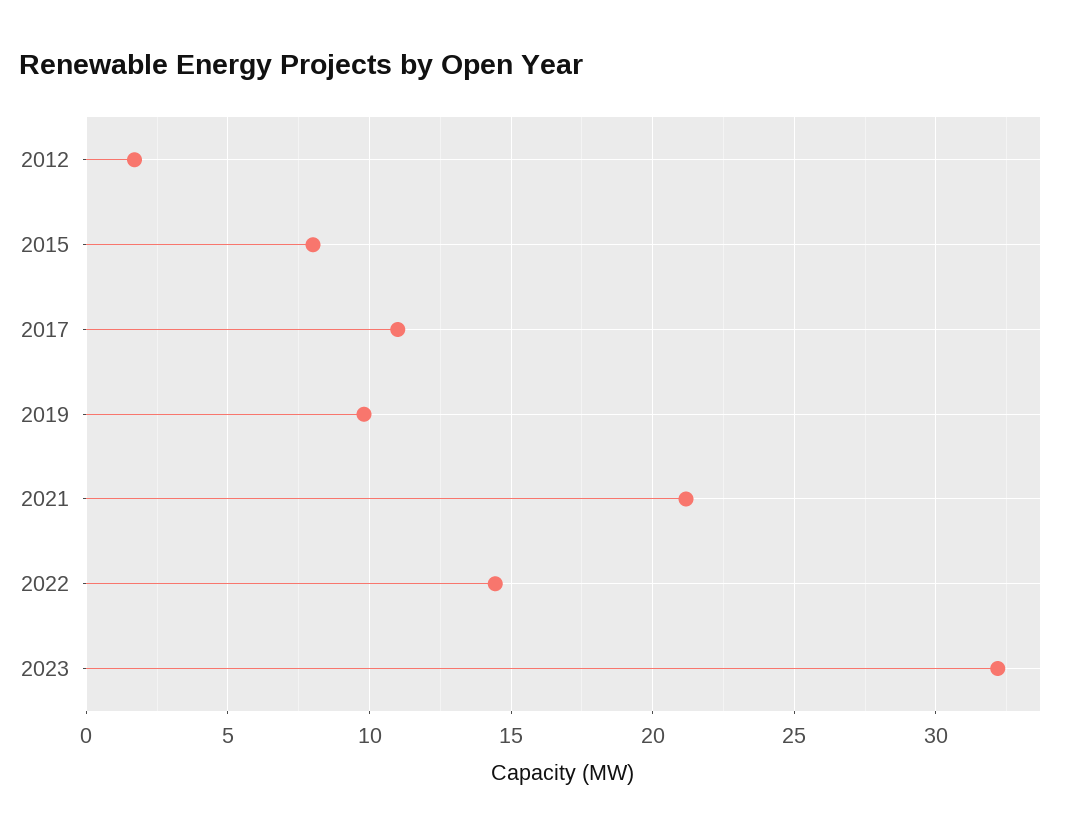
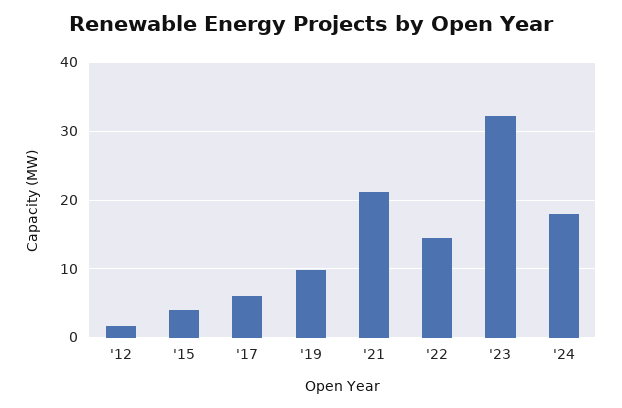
2015: 8 -> 4
2017: 11 -> 6
'24: none -> 18

